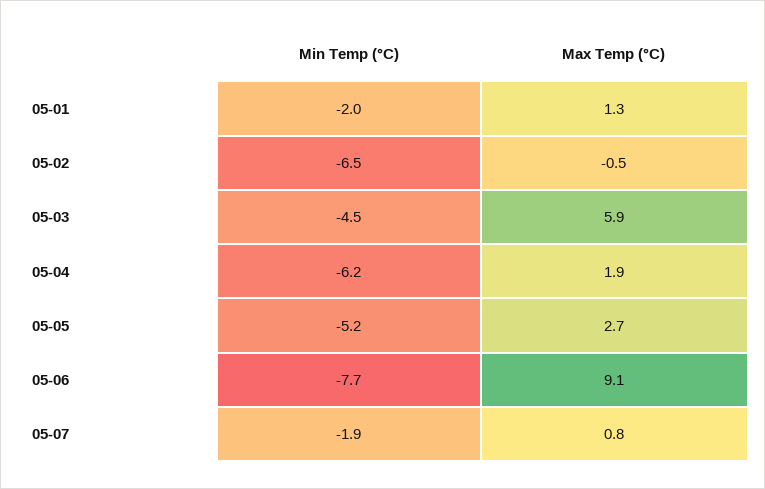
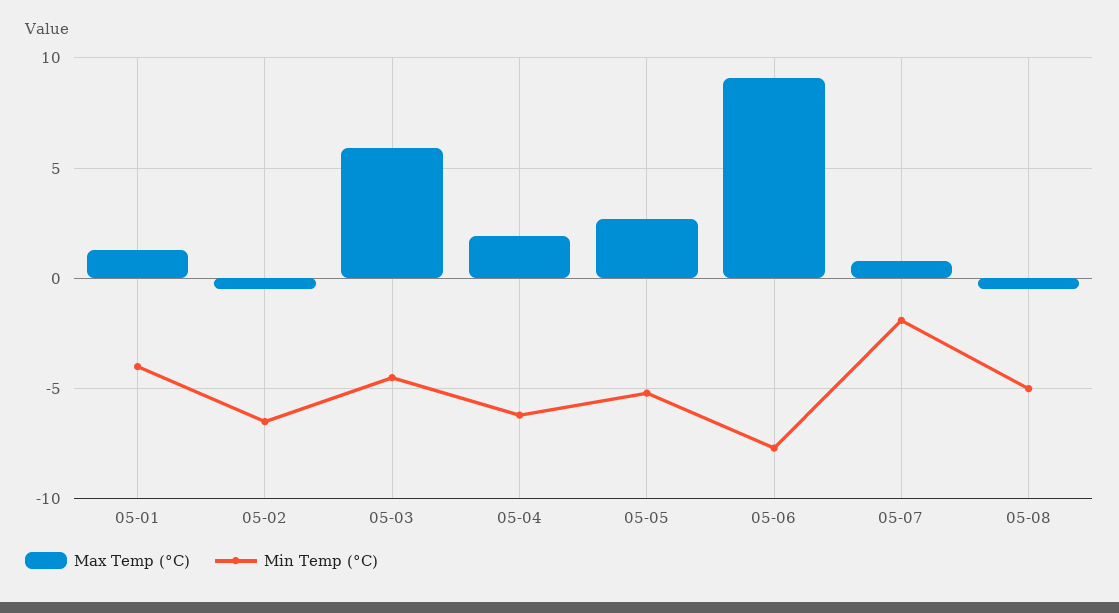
Min Temp (°C), 05-01: -2 -> -4
Max Temp (°C), 05-08: none -> -0.5
Min Temp (°C), 05-08: none -> -5

